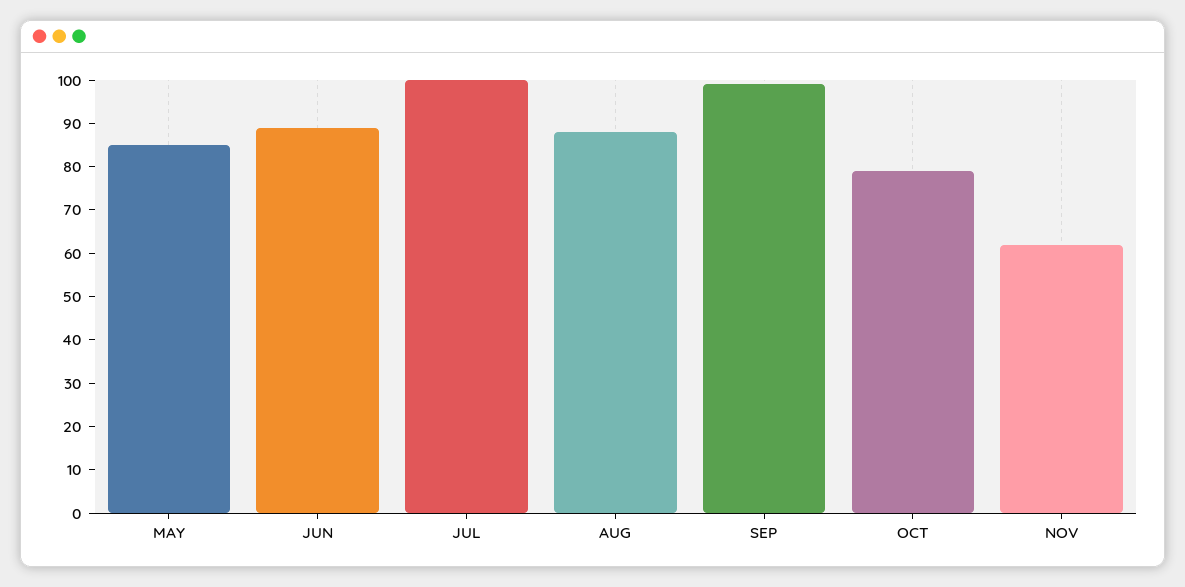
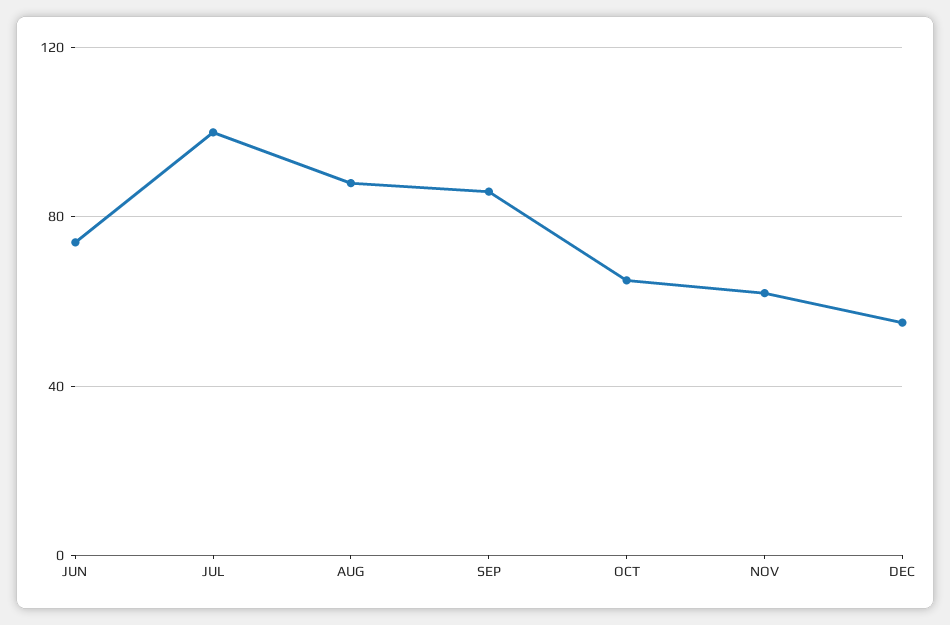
MAY: 85 -> none
JUN: 90 -> 75
SEP: 100 -> 85
OCT: 80 -> 65
DEC: none -> 55

